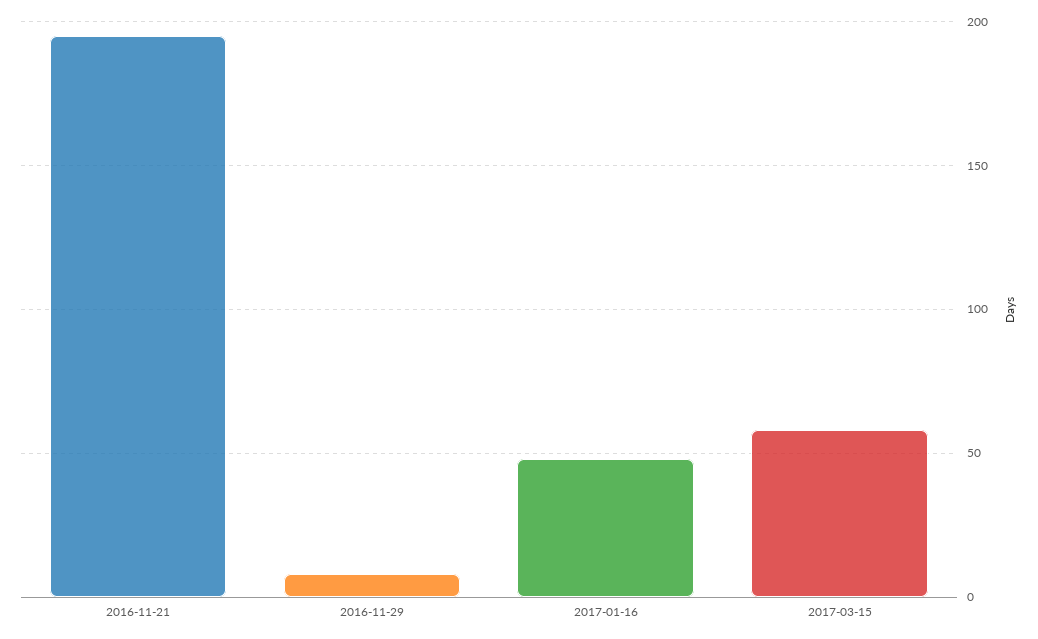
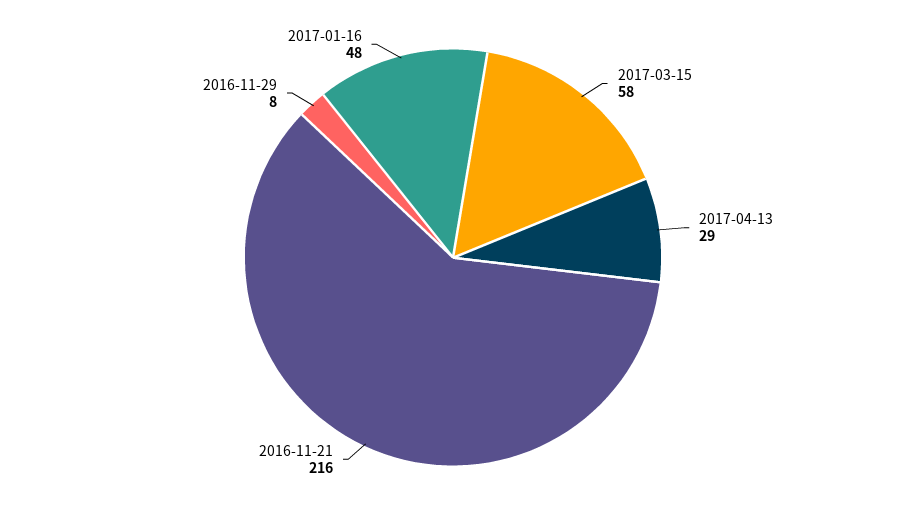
2016-11-21: 195 -> 216
2017-04-13: none -> 29

